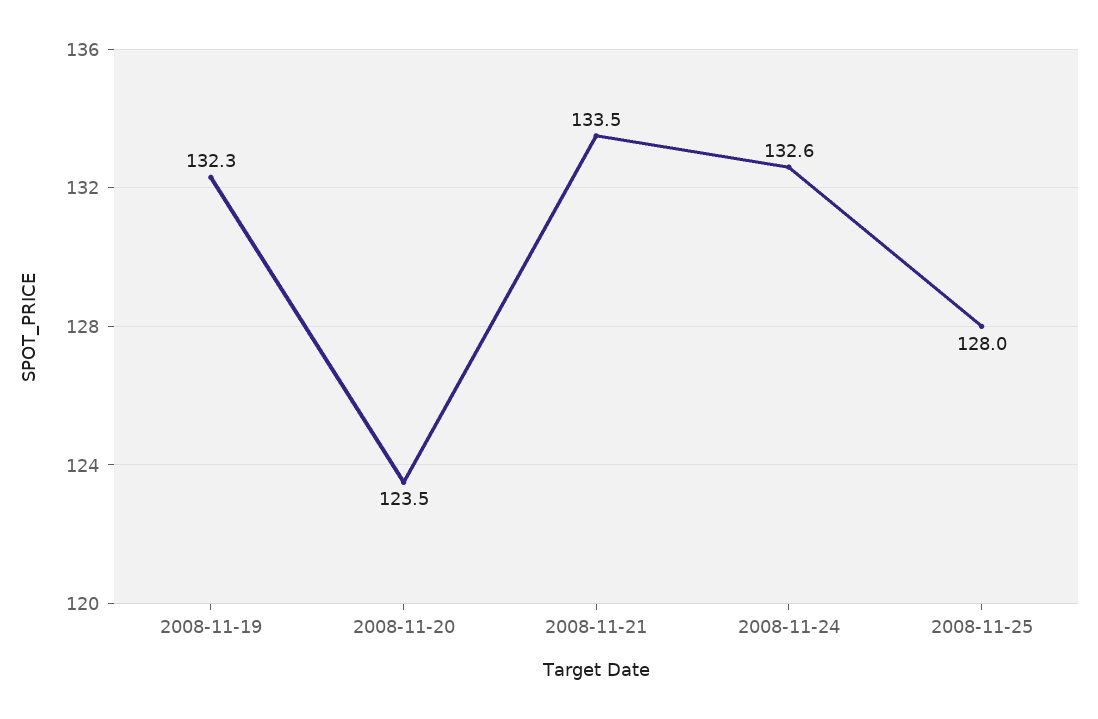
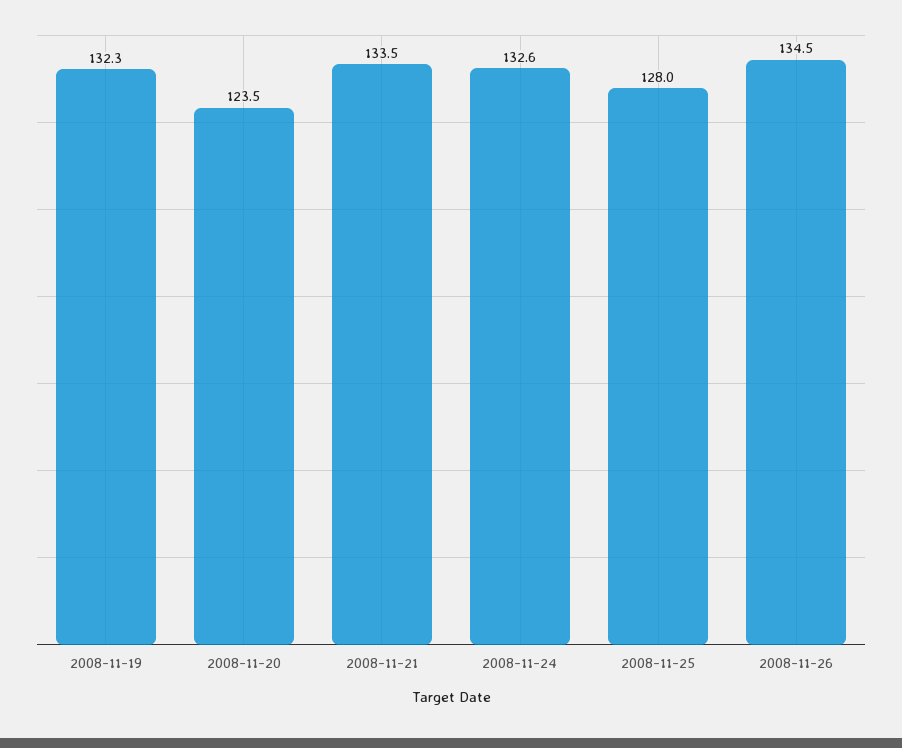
2008-11-26: none -> 134.5

